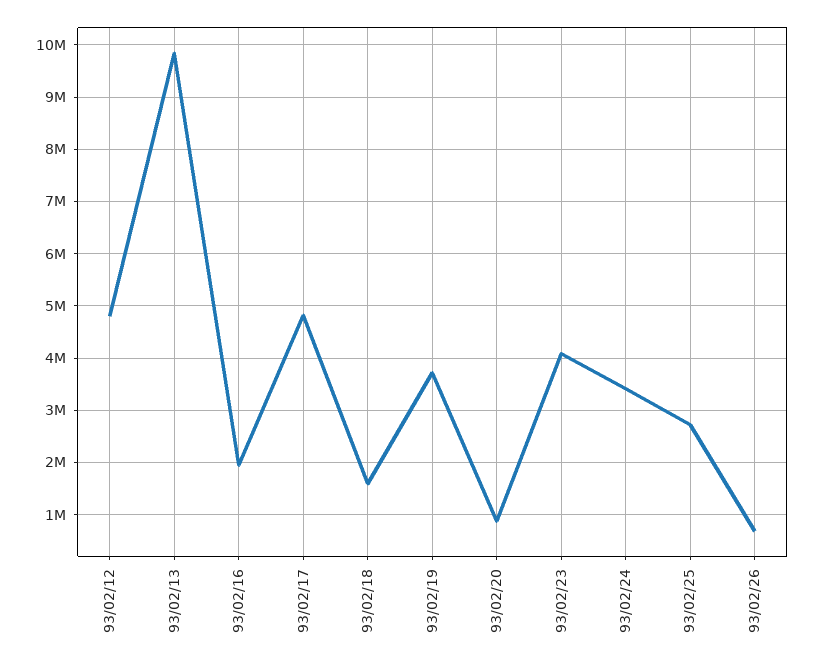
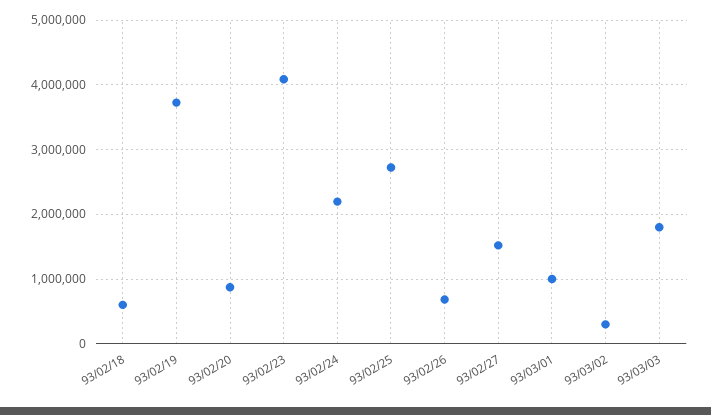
93/02/12: 4800000 -> none
93/02/13: 9800000 -> none
93/02/16: 2000000 -> none
93/02/17: 4800000 -> none
93/02/18: 1600000 -> 600000
93/02/24: 3400000 -> 2200000
93/02/27: none -> 1500000
93/03/01: none -> 1000000
93/03/02: none -> 300000
93/03/03: none -> 1800000

